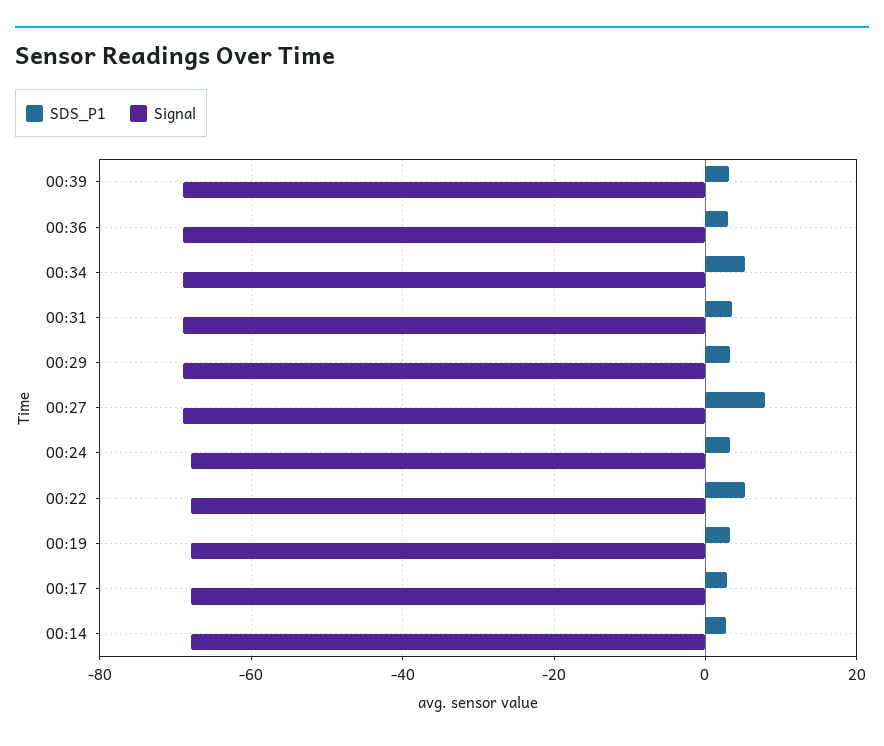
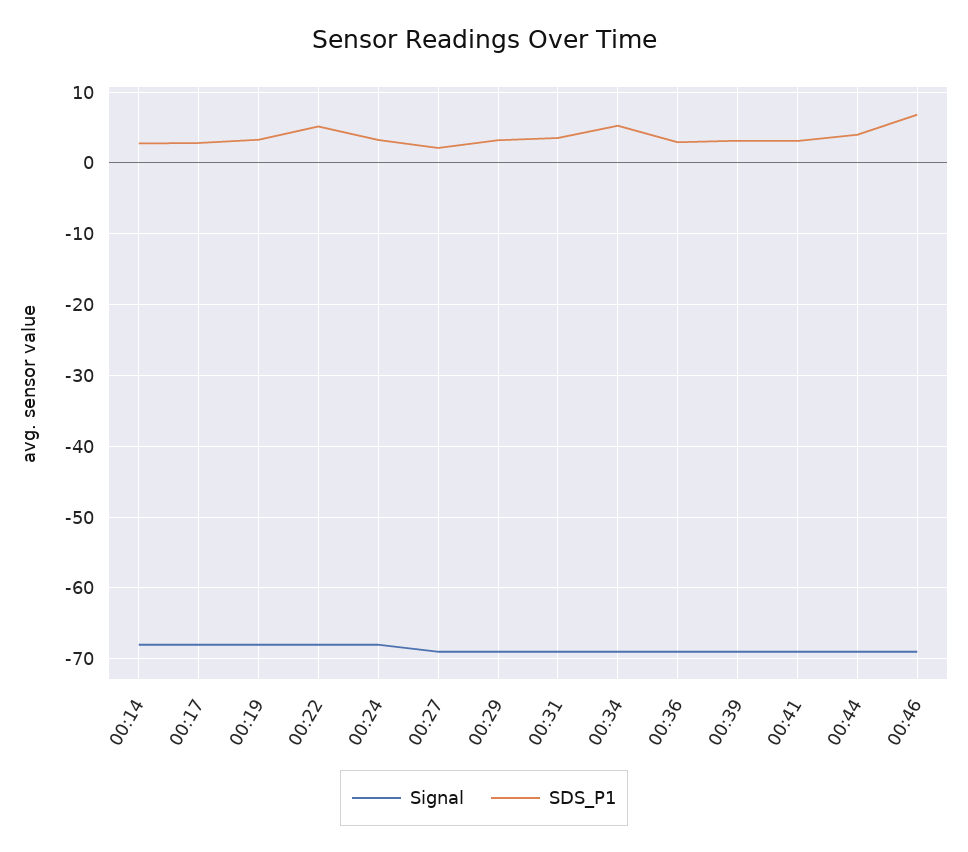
SDS_P1, 00:27: 8 -> 2
Signal, 00:41: none -> -69
SDS_P1, 00:41: none -> 3
Signal, 00:44: none -> -69
SDS_P1, 00:44: none -> 4
Signal, 00:46: none -> -69
SDS_P1, 00:46: none -> 7

